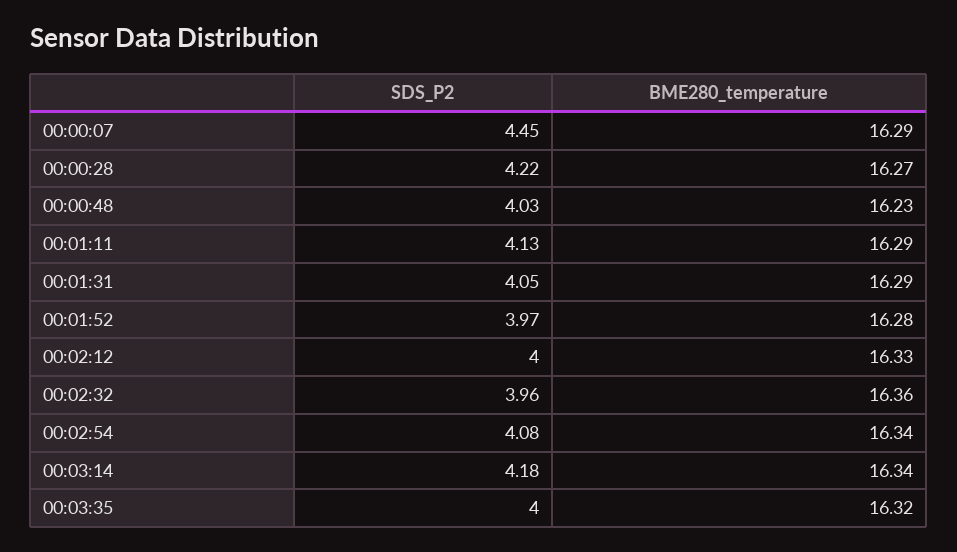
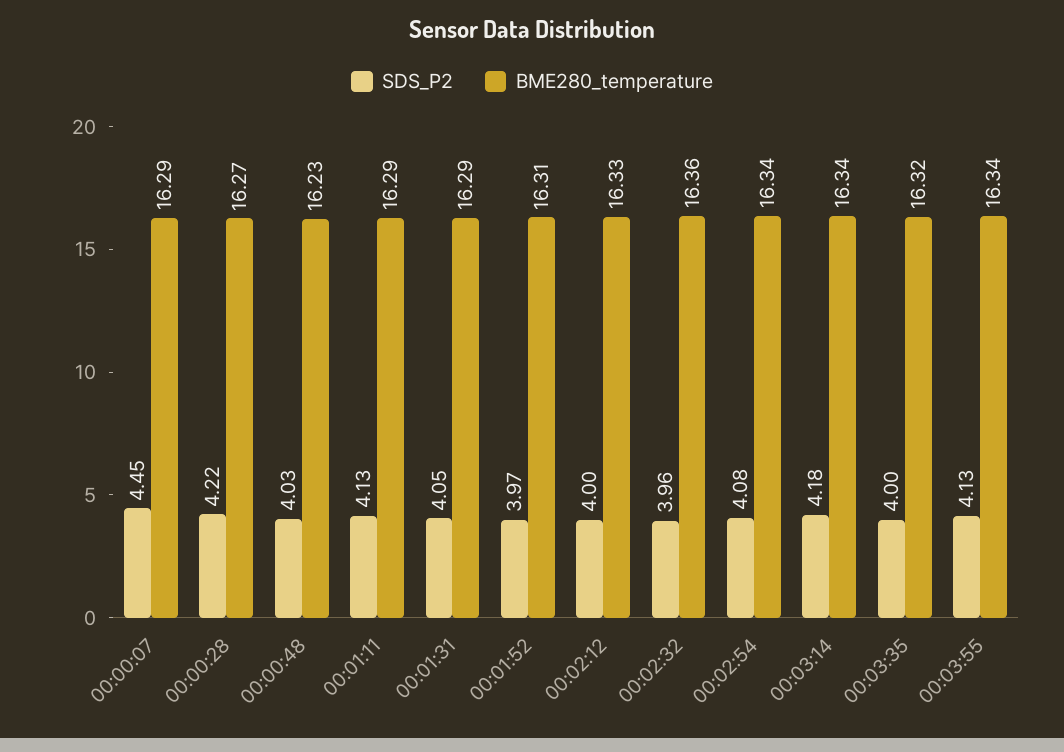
BME280_temperature, 00:01:52: 16.28 -> 16.31
SDS_P2, 00:03:55: none -> 4.13
BME280_temperature, 00:03:55: none -> 16.34

